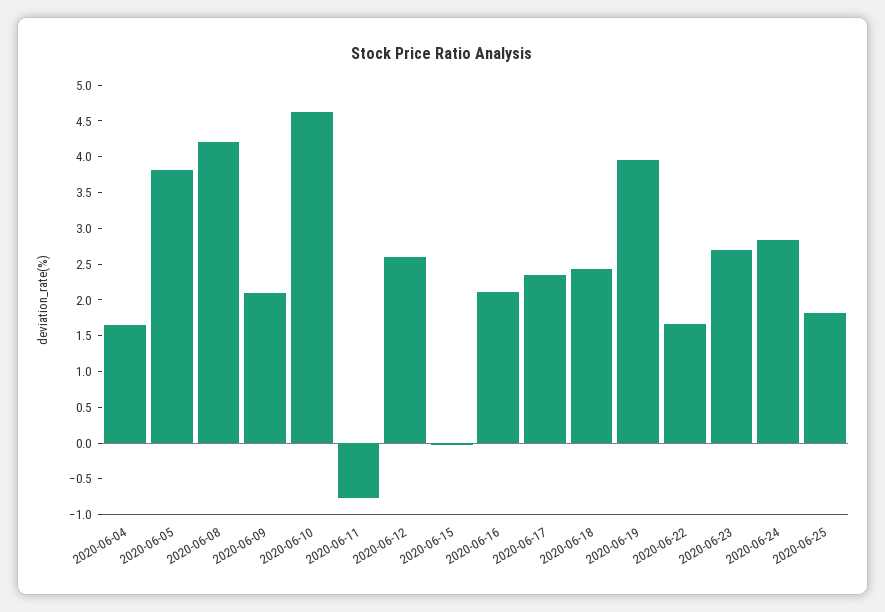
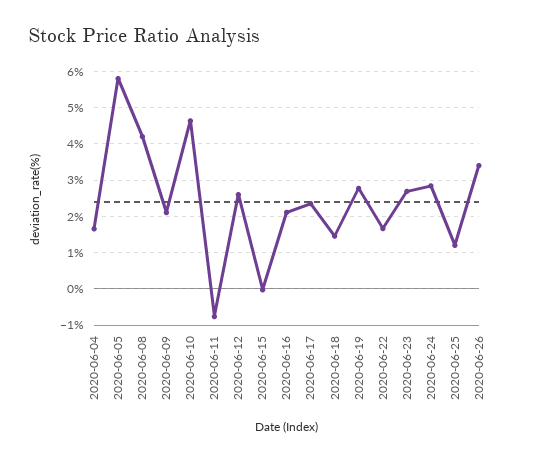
2020-06-05: 3.75 -> 5.8
2020-06-18: 2.5 -> 1.4
2020-06-19: 4 -> 2.8
2020-06-25: 1.75 -> 1.2
2020-06-26: none -> 3.4

